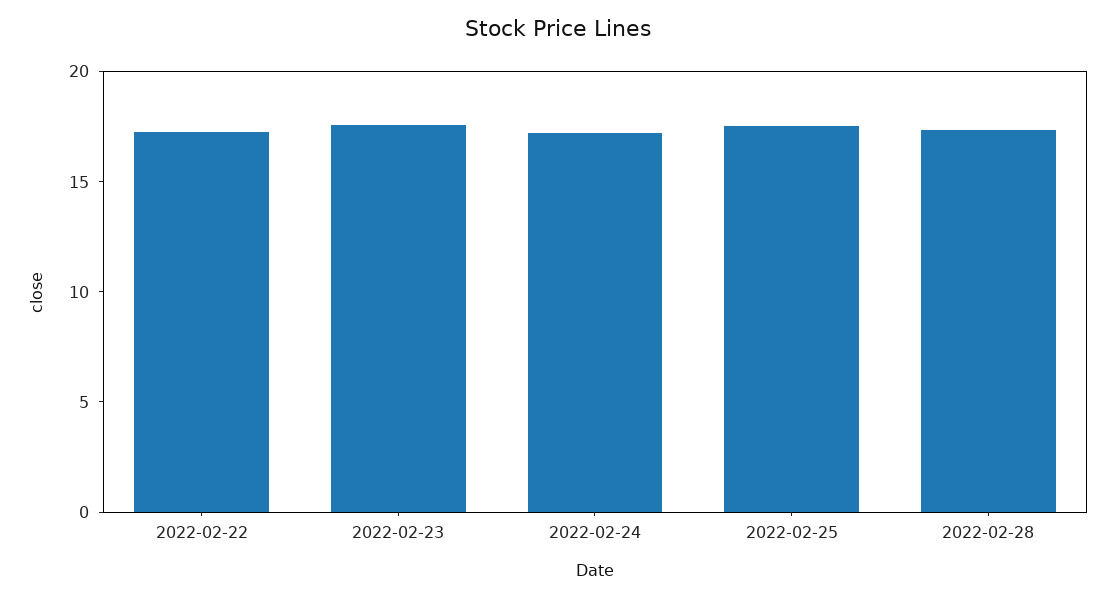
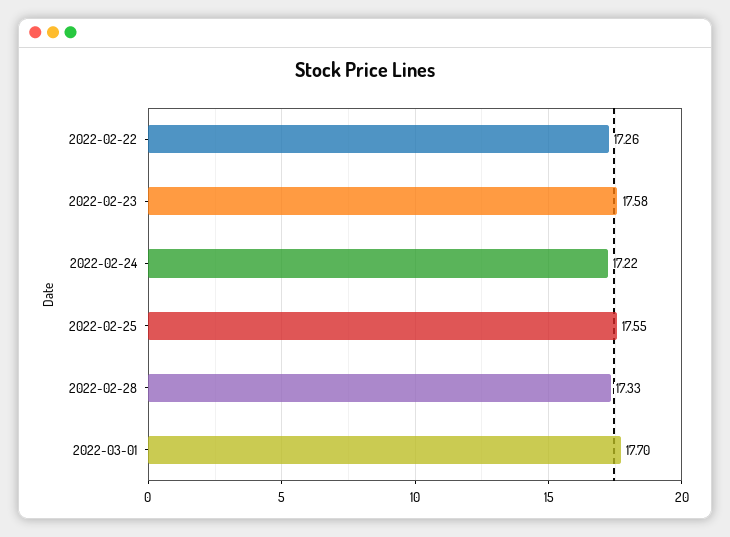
2022-03-01: none -> 17.7

